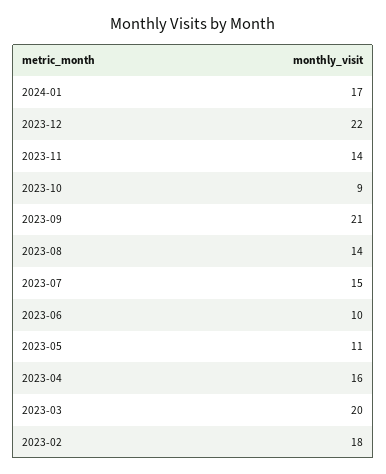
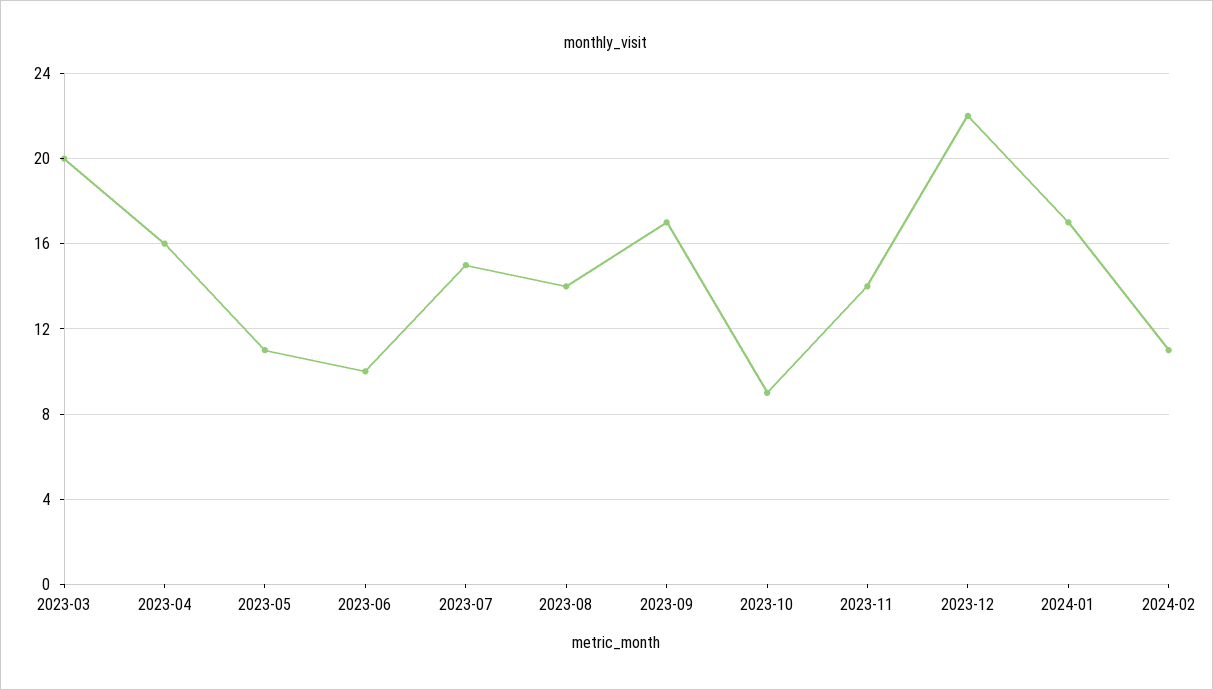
2023-09: 21 -> 17
2023-02: 18 -> none
2024-02: none -> 11

